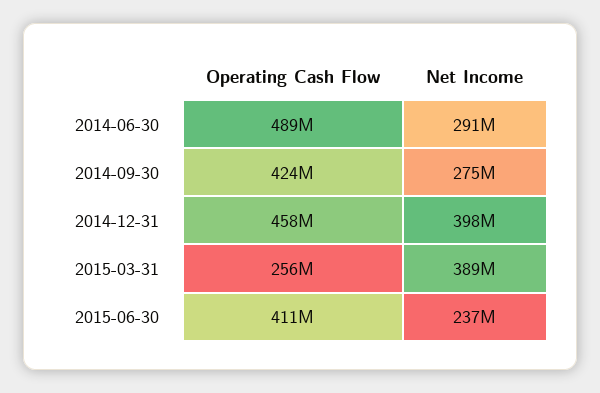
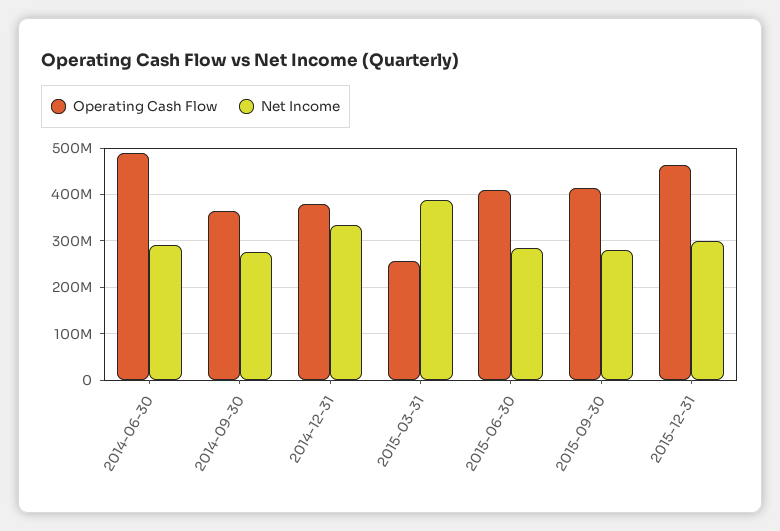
Operating Cash Flow, 2014-09-30: 424000000 -> 360000000
Operating Cash Flow, 2014-12-31: 458000000 -> 380000000
Net Income, 2014-12-31: 398000000 -> 340000000
Net Income, 2015-06-30: 237000000 -> 280000000
Operating Cash Flow, 2015-09-30: none -> 420000000
Net Income, 2015-09-30: none -> 280000000
Operating Cash Flow, 2015-12-31: none -> 460000000
Net Income, 2015-12-31: none -> 300000000

